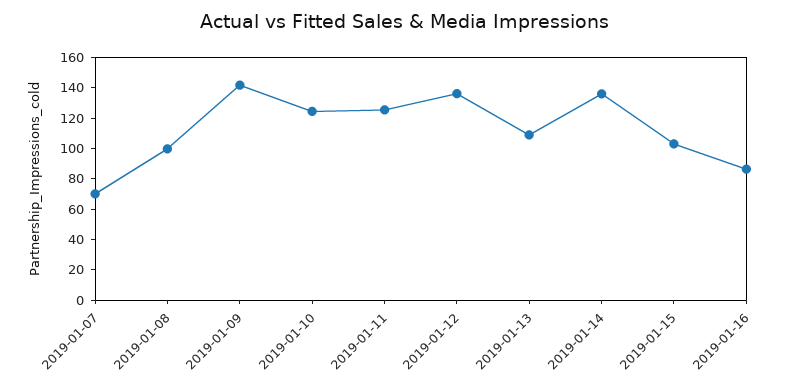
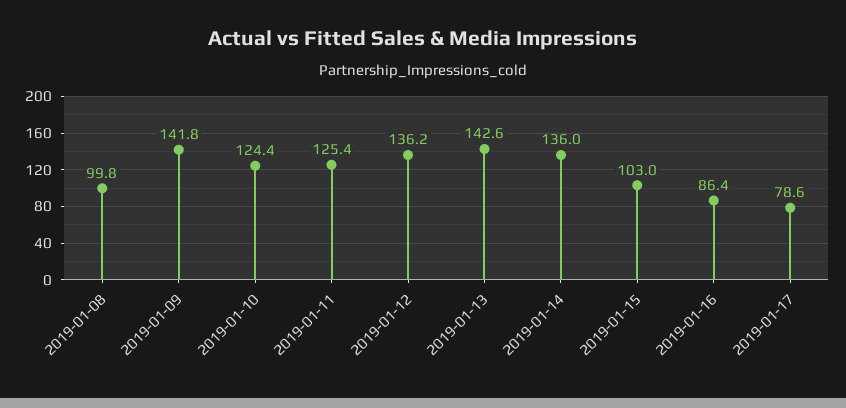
2019-01-07: 70 -> none
2019-01-13: 110 -> 142.6
2019-01-17: none -> 78.6

